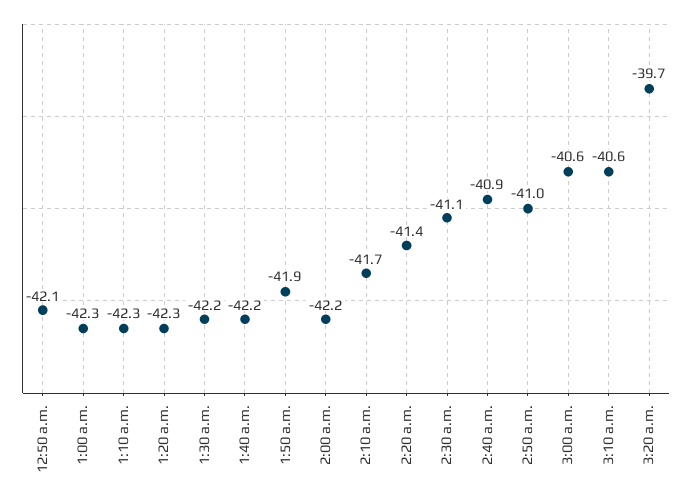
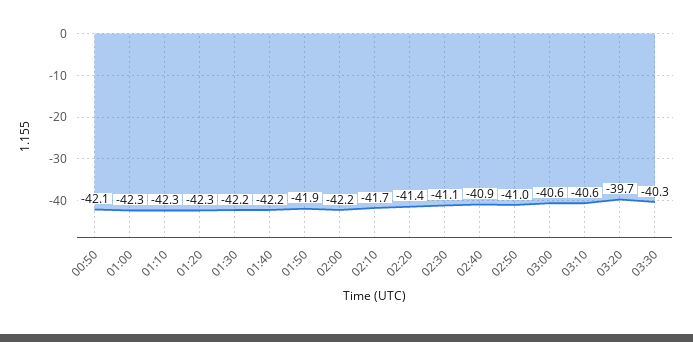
03:30: none -> -40.3

